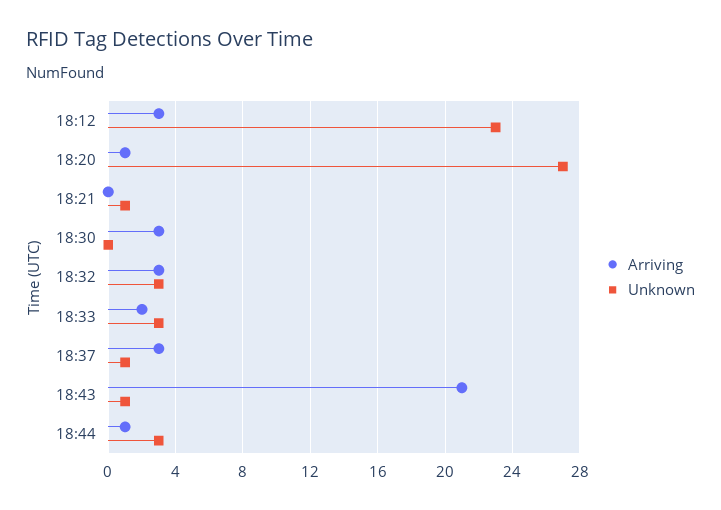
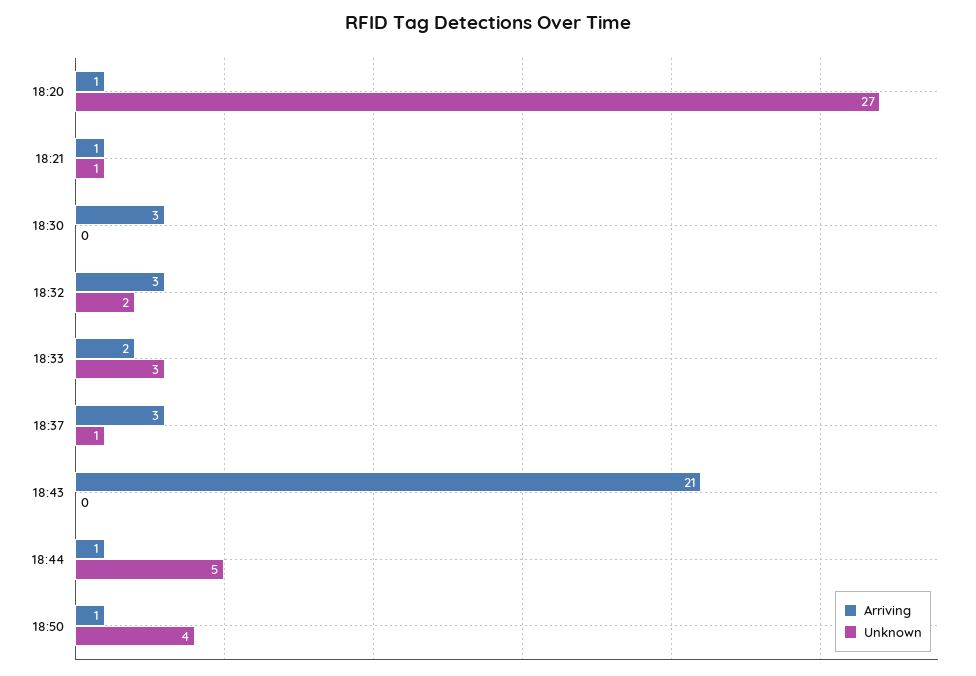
Arriving, 18:12: 3 -> none
Unknown, 18:12: 23 -> none
Arriving, 18:21: 0 -> 1
Unknown, 18:32: 3 -> 2
Unknown, 18:43: 1 -> 0
Unknown, 18:44: 3 -> 5
Arriving, 18:50: none -> 1
Unknown, 18:50: none -> 4

